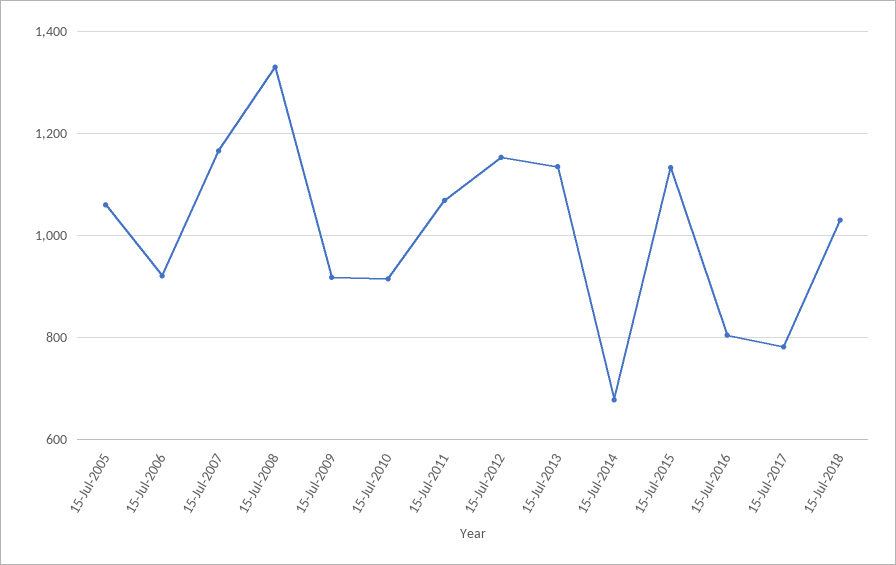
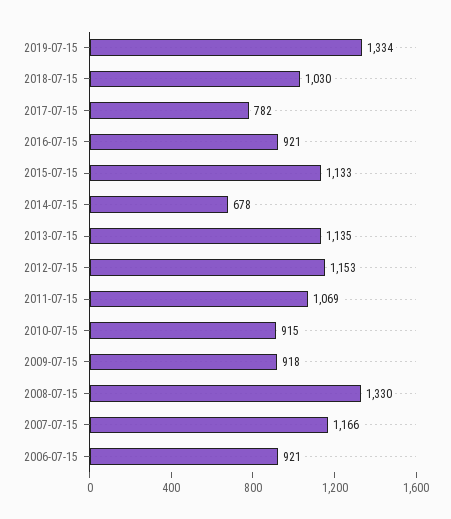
15-Jul-2005: 1060 -> none
15-Jul-2016: 800 -> 921
2019-07-15: none -> 1334

